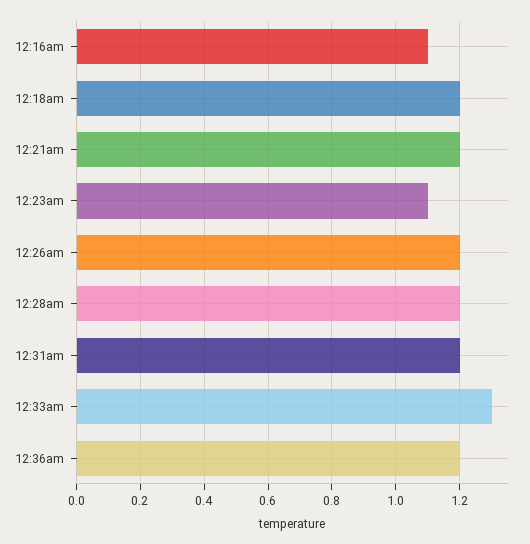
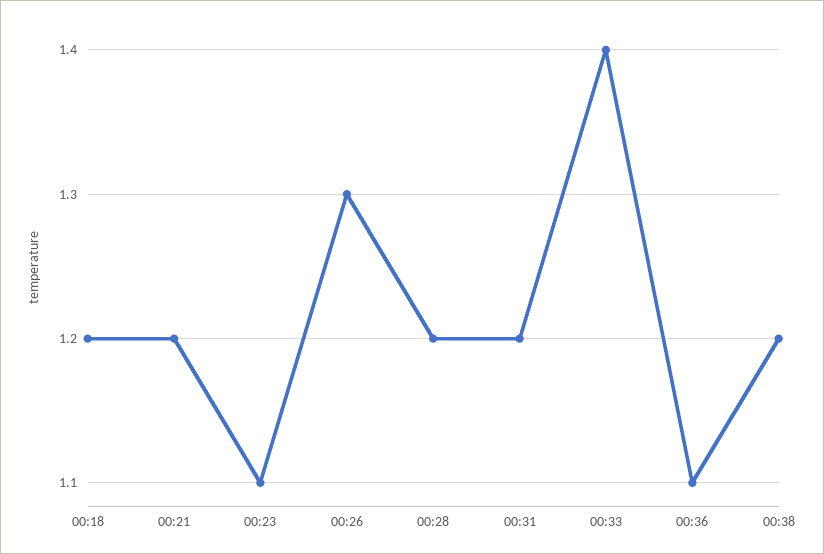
12:16am: 1.1 -> none
12:26am: 1.2 -> 1.3
12:33am: 1.3 -> 1.4
12:36am: 1.2 -> 1.1
00:38: none -> 1.2

